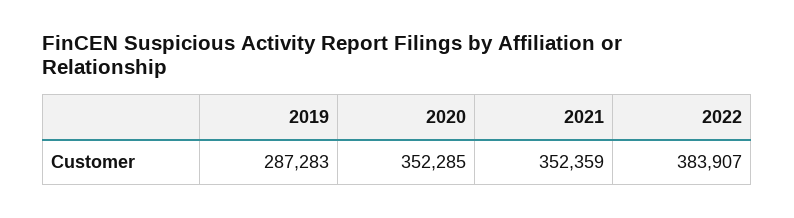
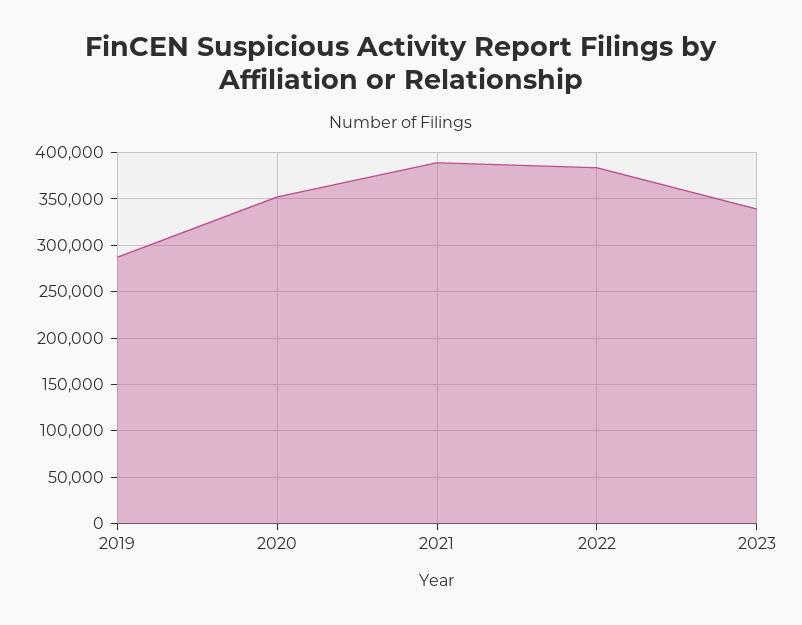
2021: 352359 -> 390000
2023: none -> 340000

